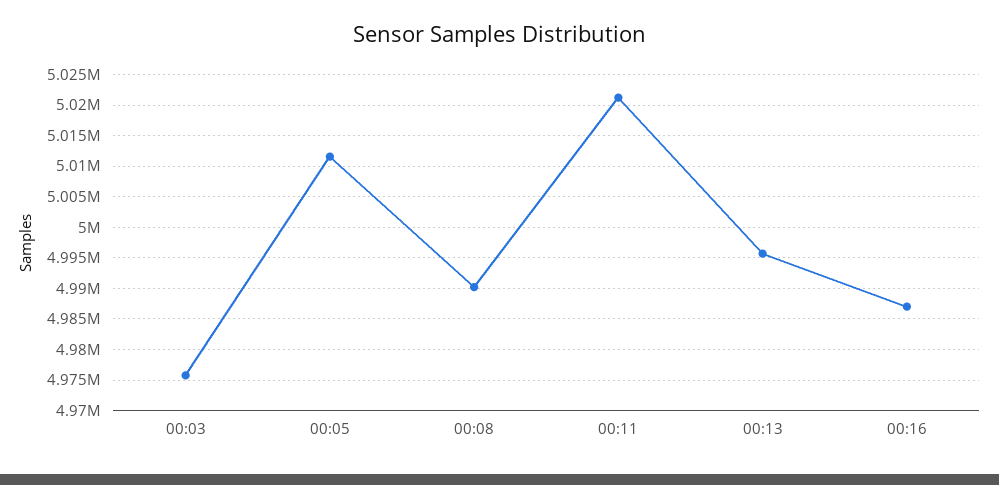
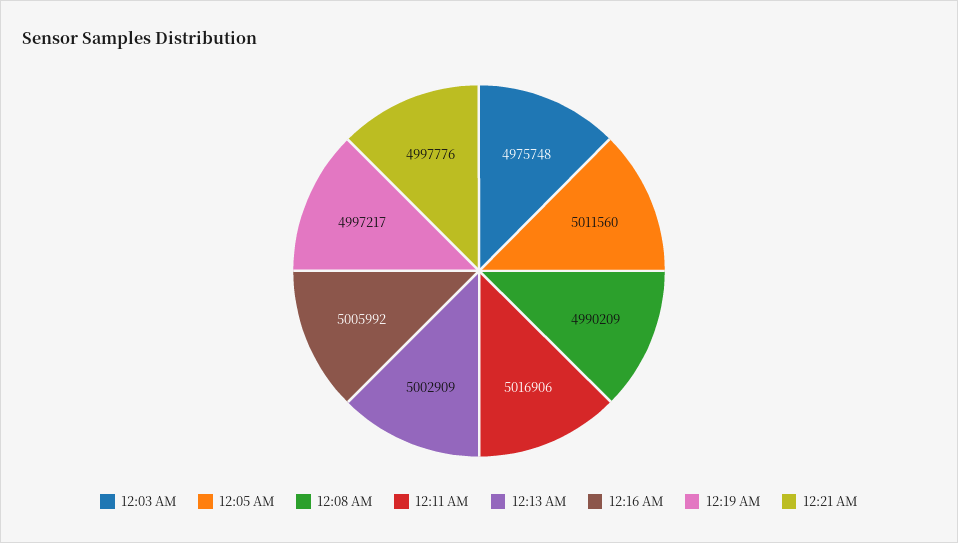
00:11: 5021000 -> 5016906
00:13: 4996000 -> 5002909
00:16: 4987000 -> 5005992
12:19 AM: none -> 4997217
12:21 AM: none -> 4997776

